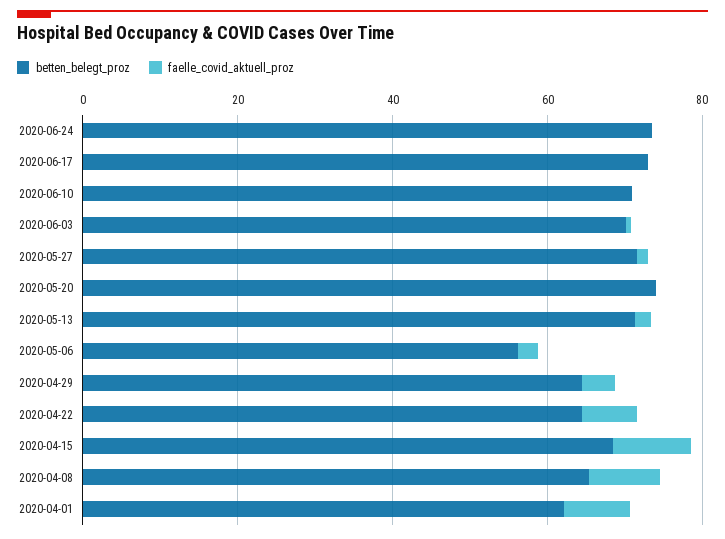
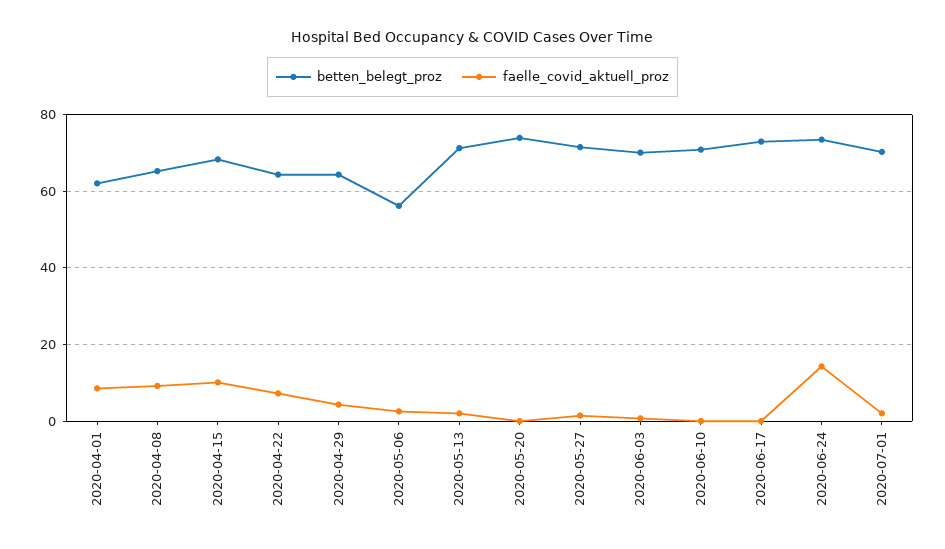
faelle_covid_aktuell_proz, 2020-06-24: 0 -> 14
betten_belegt_proz, 2020-07-01: none -> 70
faelle_covid_aktuell_proz, 2020-07-01: none -> 2

